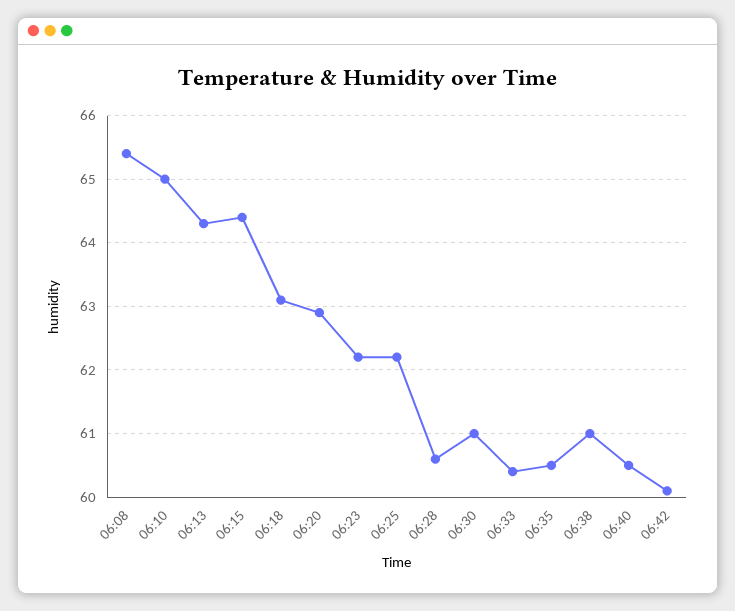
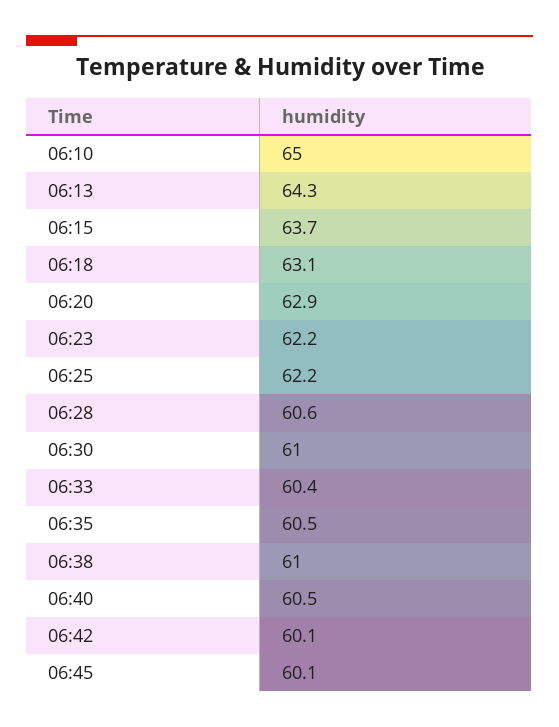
06:08: 65.4 -> none
06:15: 64.4 -> 63.7
06:45: none -> 60.1

